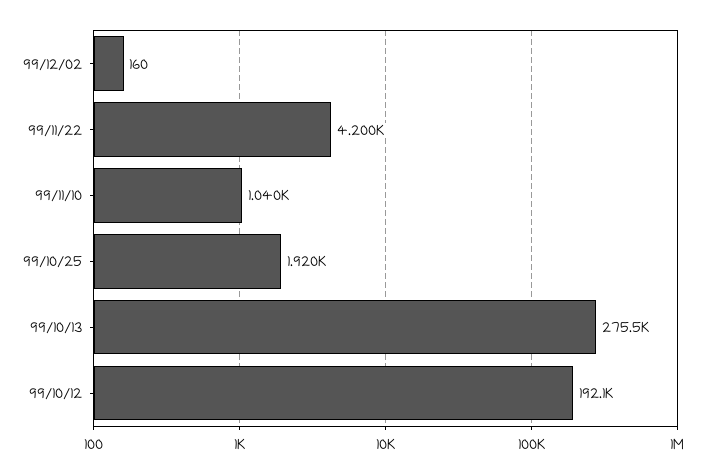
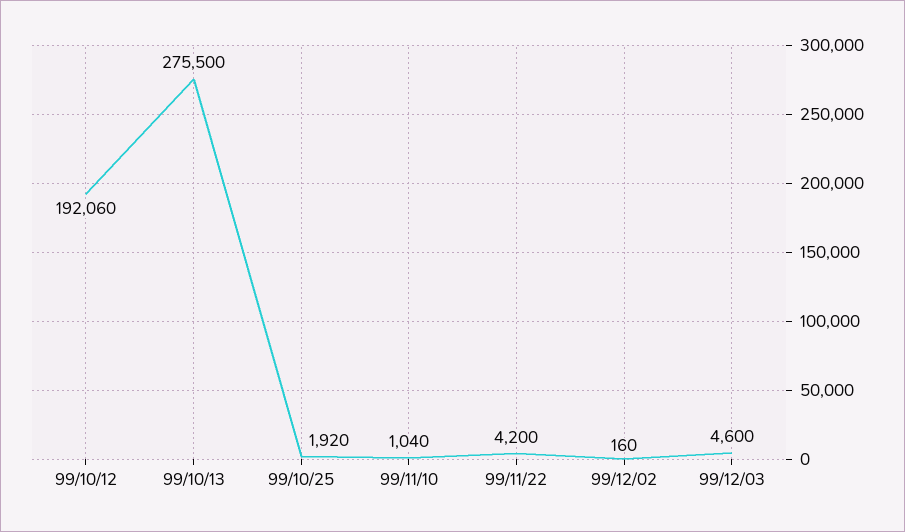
99/12/03: none -> 4600

